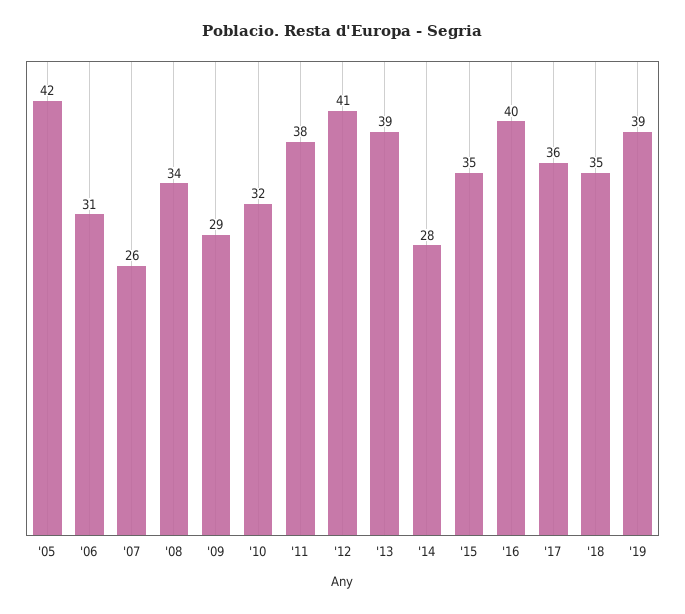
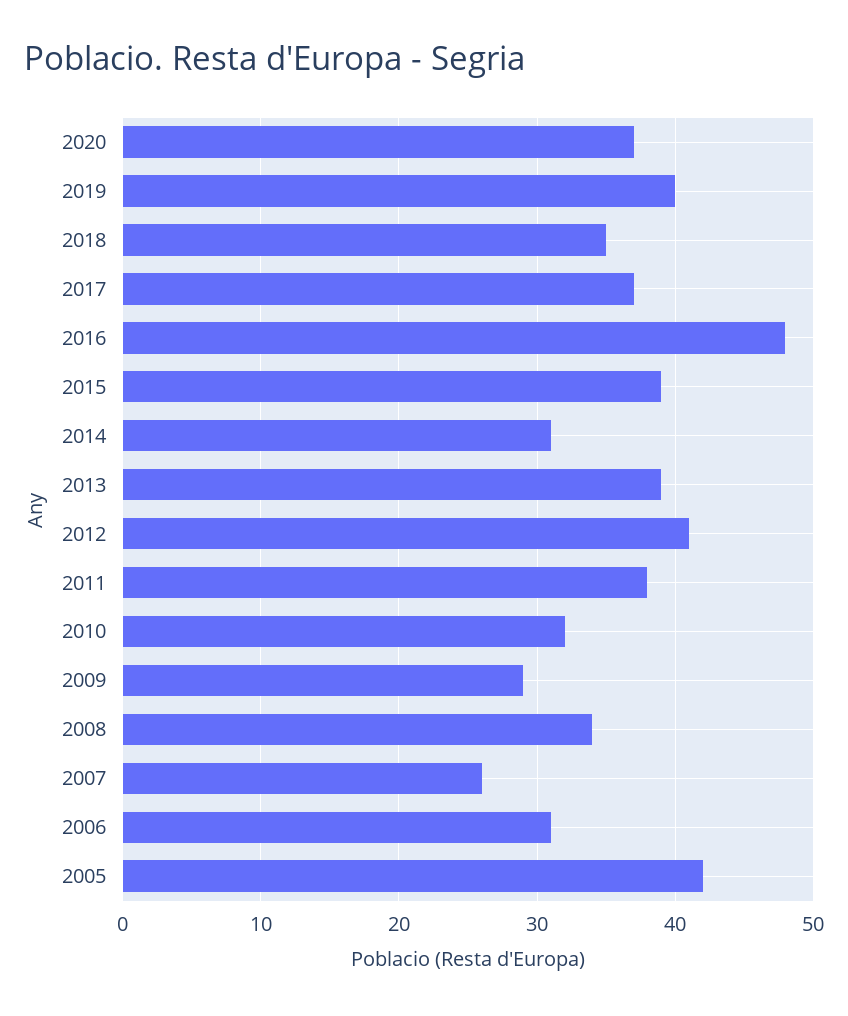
'14: 28 -> 31
'15: 35 -> 39
'16: 40 -> 48
'17: 36 -> 37
'19: 39 -> 40
2020: none -> 37

